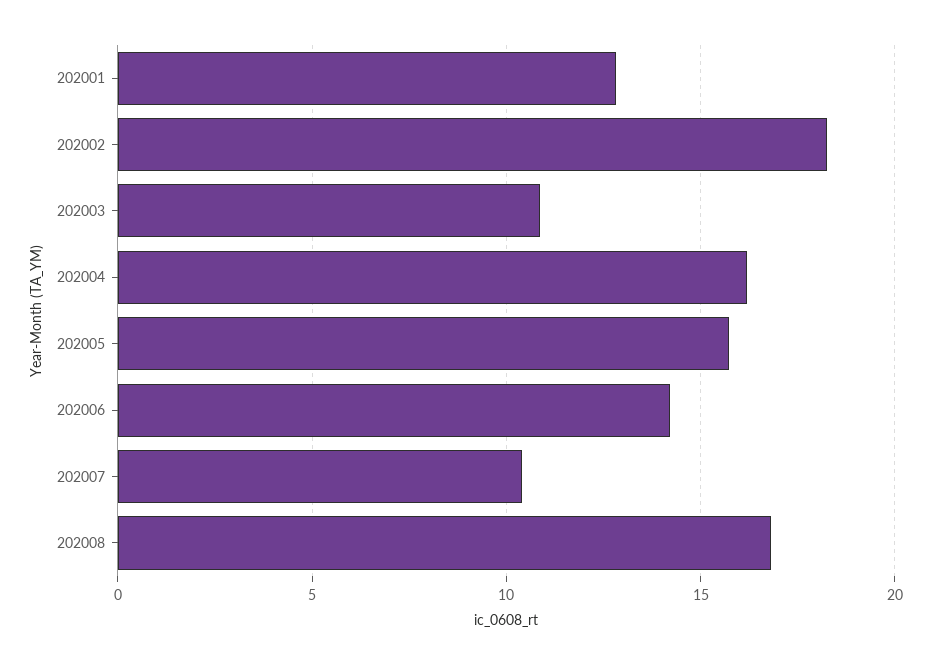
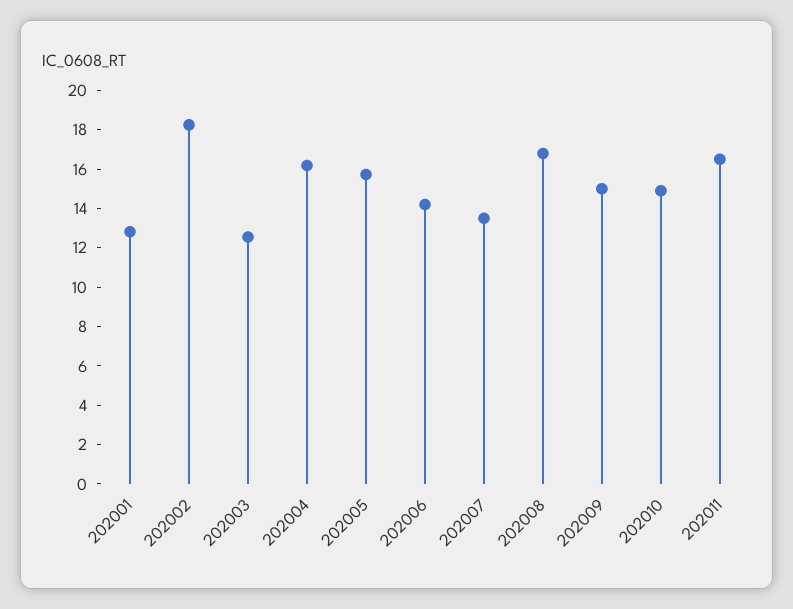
202003: 11 -> 12.5
202007: 10.5 -> 13.5
202009: none -> 15
202010: none -> 15
202011: none -> 16.5

